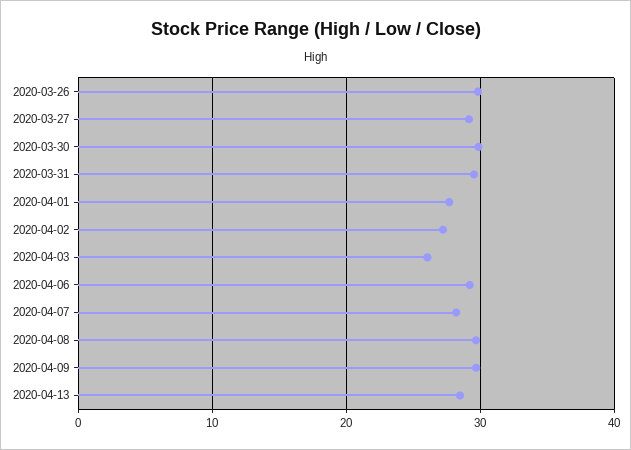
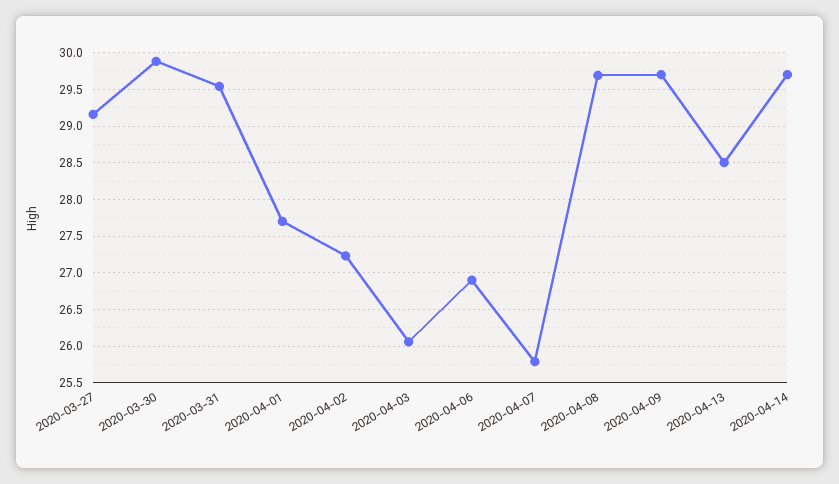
2020-03-26: 30 -> none
2020-04-06: 29 -> 26.9
2020-04-07: 28 -> 25.8
2020-04-14: none -> 29.7

